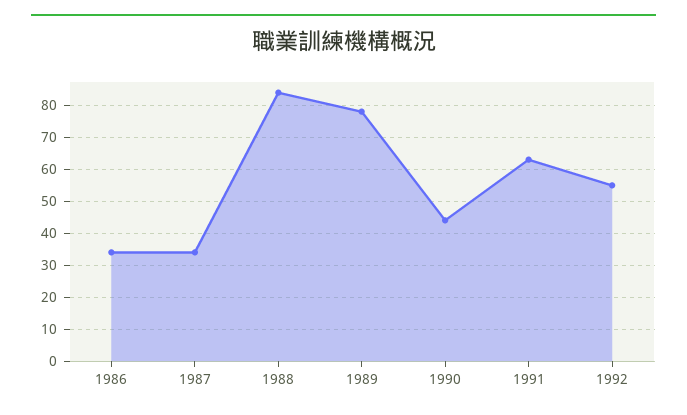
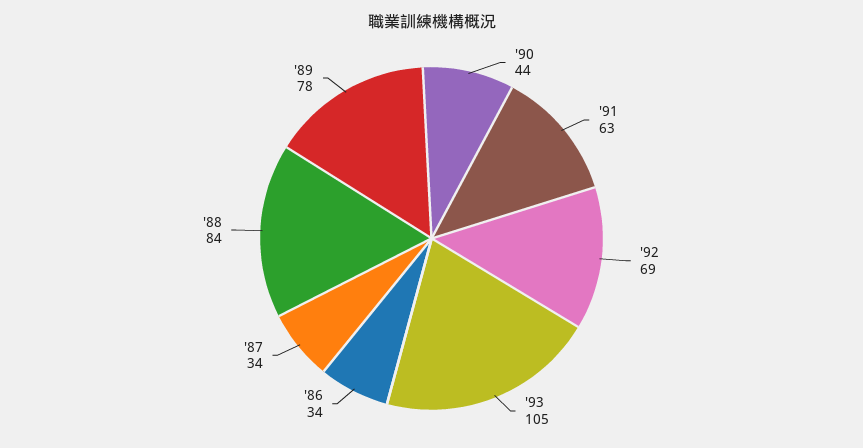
1992: 55 -> 69
'93: none -> 105

